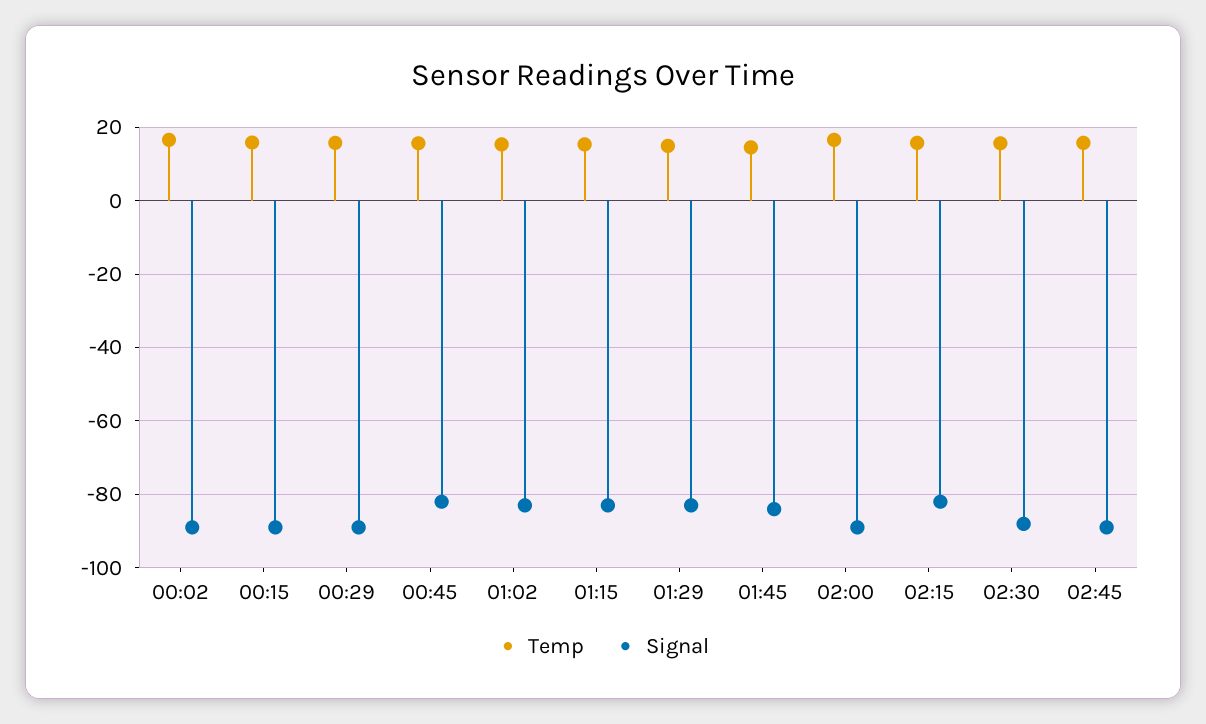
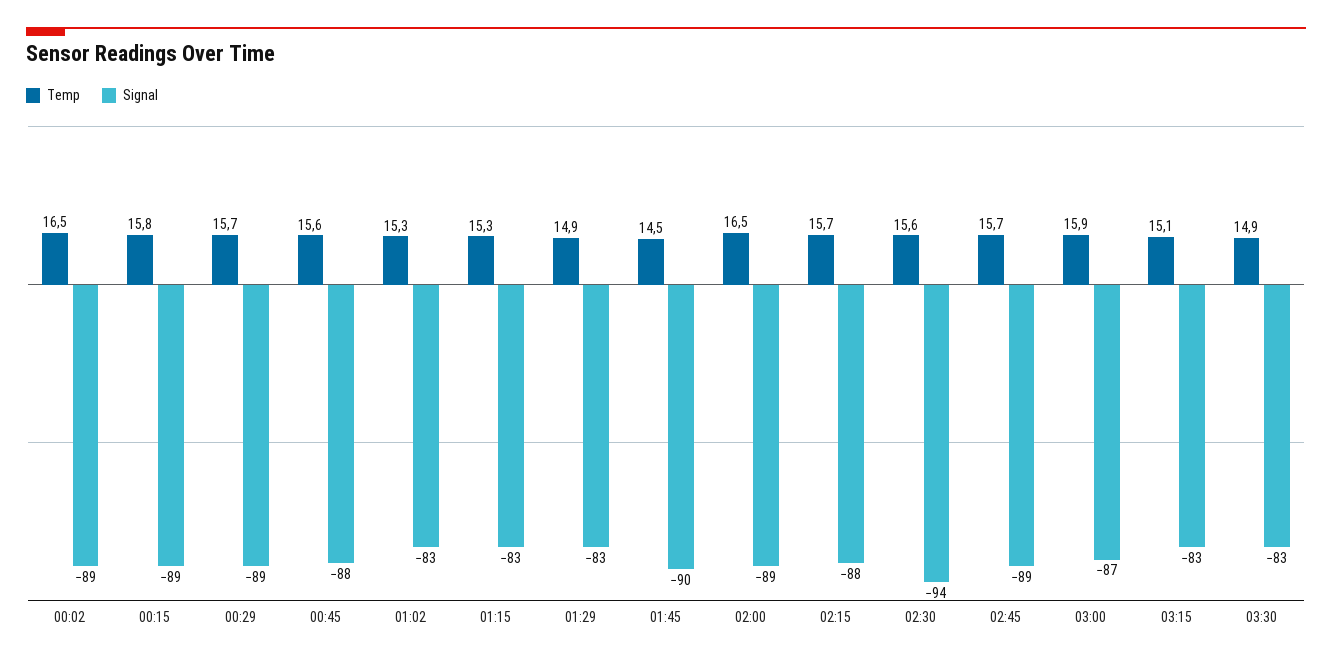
Signal, 00:45: -82 -> -88
Signal, 01:45: -84 -> -90
Signal, 02:15: -82 -> -88
Signal, 02:30: -88 -> -94
Temp, 03:00: none -> 15.9
Signal, 03:00: none -> -87
Temp, 03:15: none -> 15.1
Signal, 03:15: none -> -83
Temp, 03:30: none -> 14.9
Signal, 03:30: none -> -83

